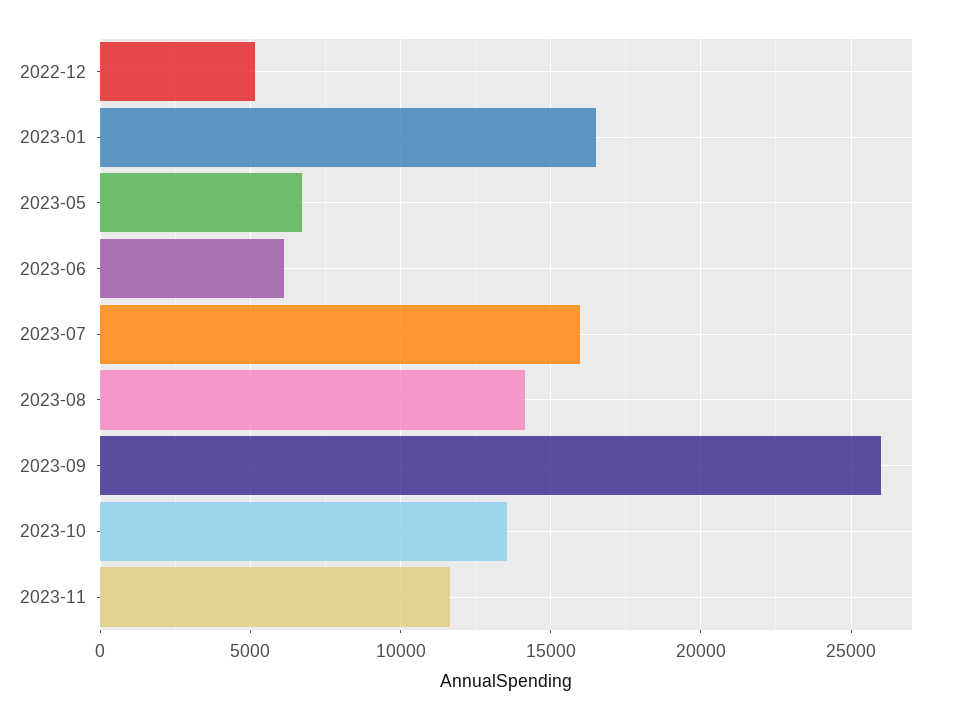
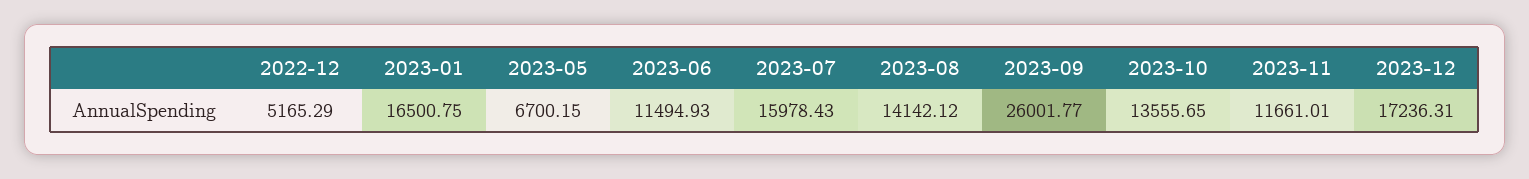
2023-06: 6000 -> 11494.93
2023-12: none -> 17236.31

